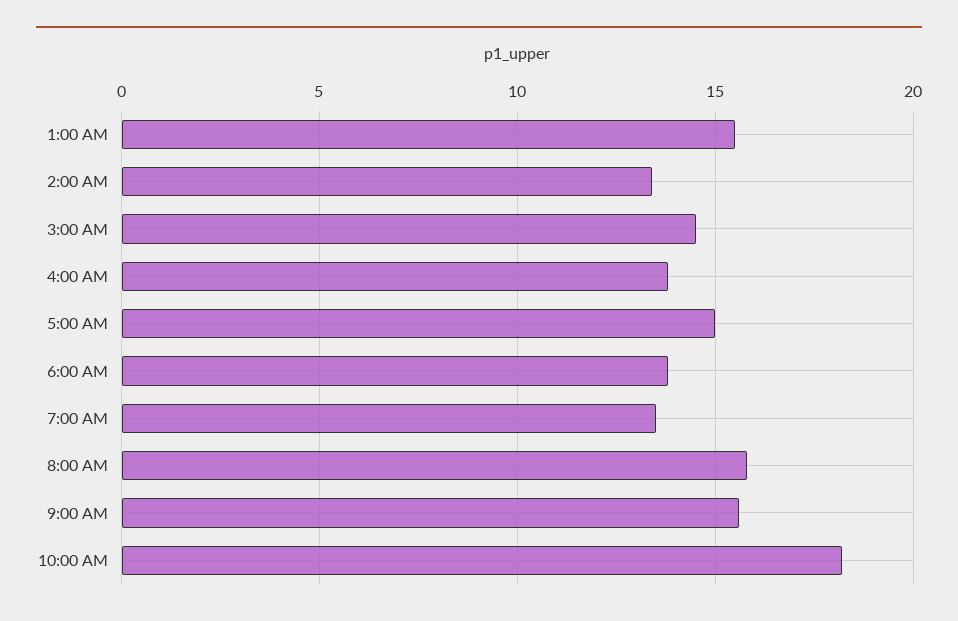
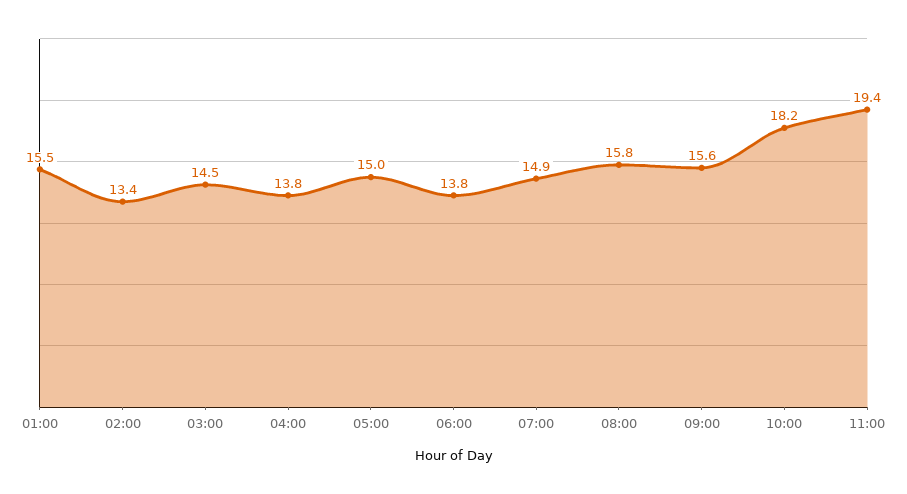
7:00 AM: 13.5 -> 14.9
11:00: none -> 19.4

